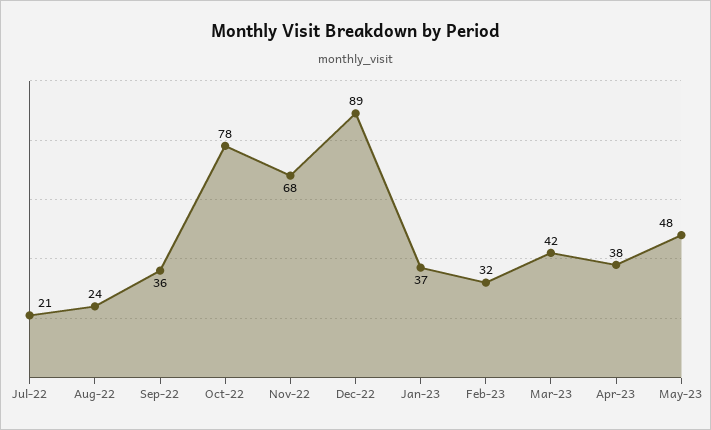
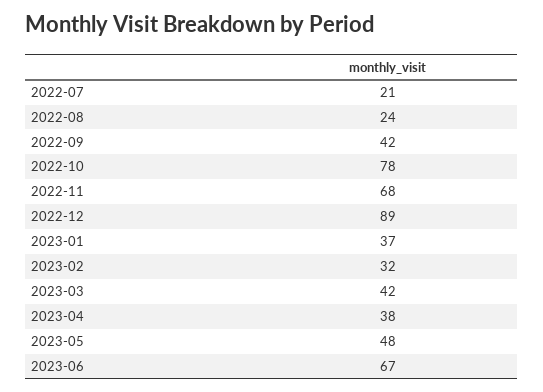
Sep-22: 36 -> 42
2023-06: none -> 67

